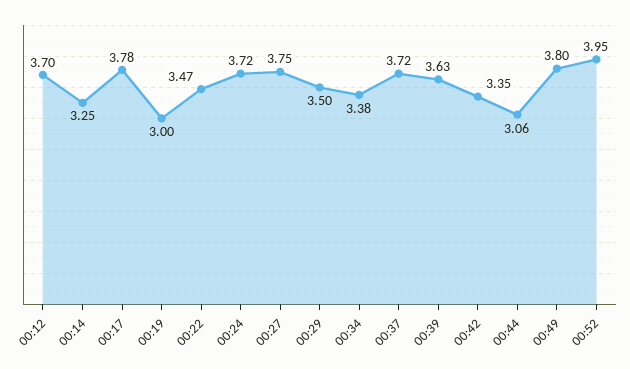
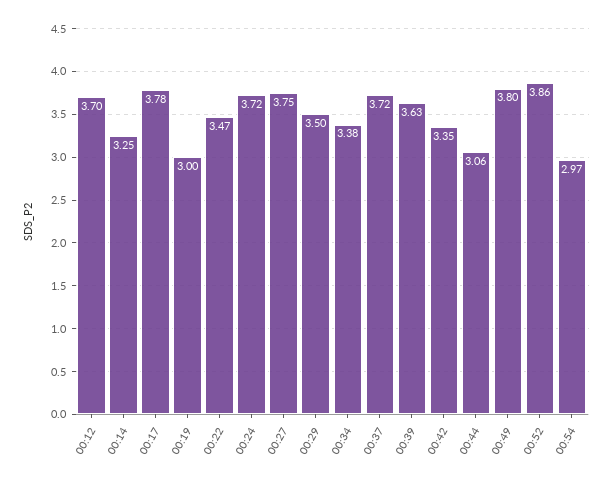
00:52: 3.95 -> 3.86
00:54: none -> 2.97

